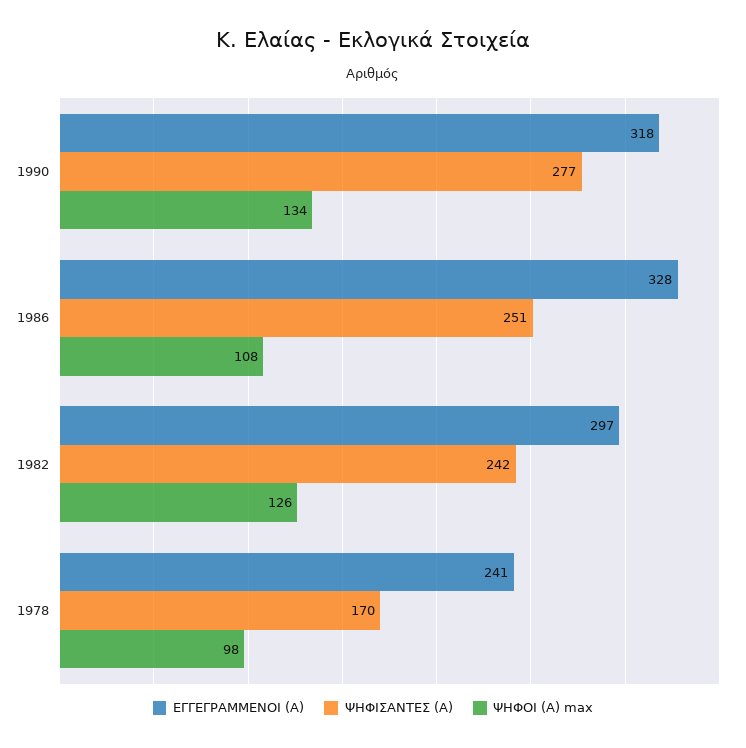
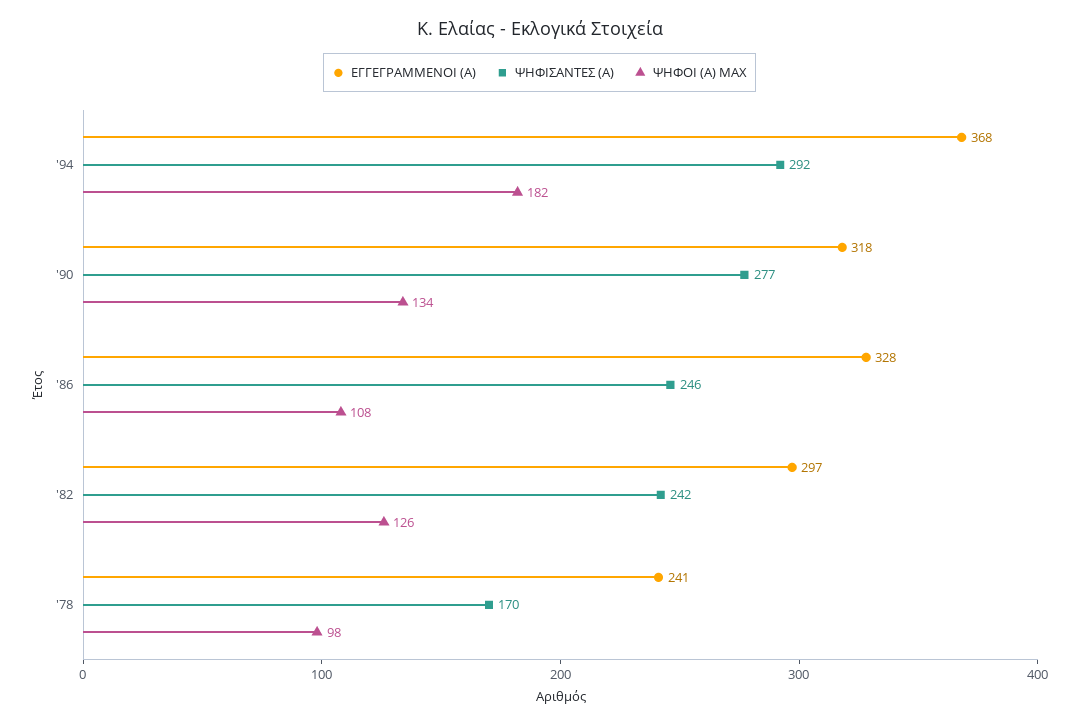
ΨΗΦΙΣΑΝΤΕΣ (Α), 1986: 251 -> 246
ΕΓΓΕΓΡΑΜΜΕΝΟΙ (Α), '94: none -> 368
ΨΗΦΙΣΑΝΤΕΣ (Α), '94: none -> 292
ΨΗΦΟΙ (Α) max, '94: none -> 182

